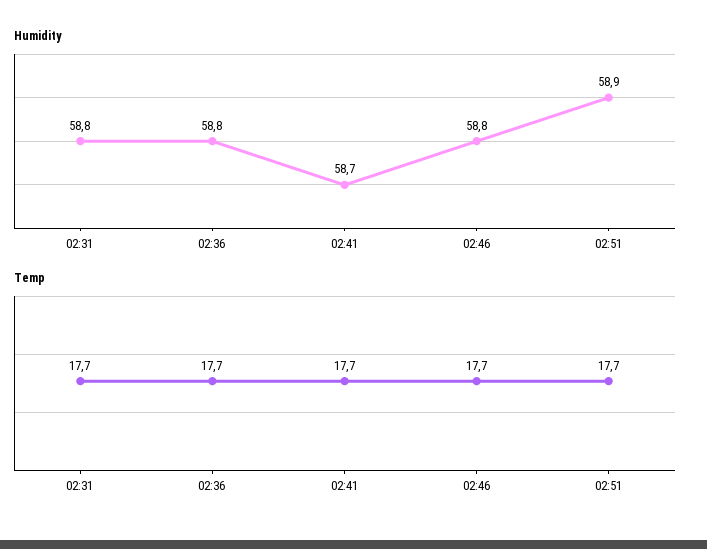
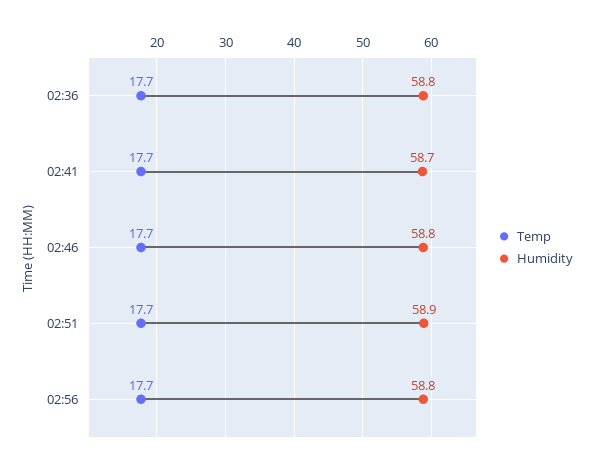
Humidity, 02:31: 58.8 -> none
Temp, 02:31: 17.7 -> none
Temp, 02:56: none -> 17.7
Humidity, 02:56: none -> 58.8

